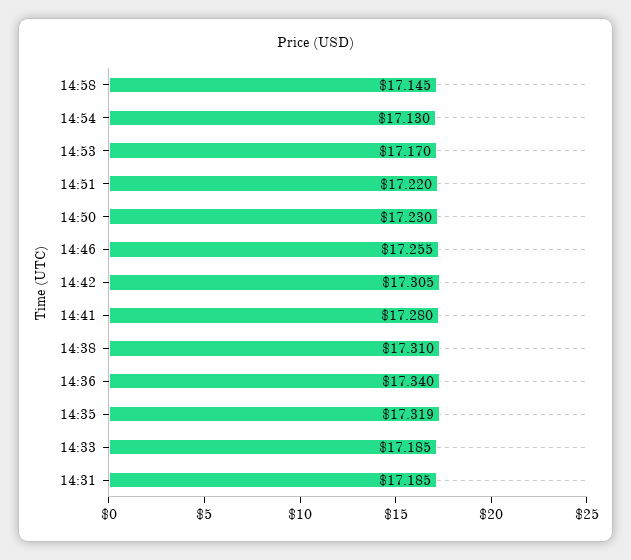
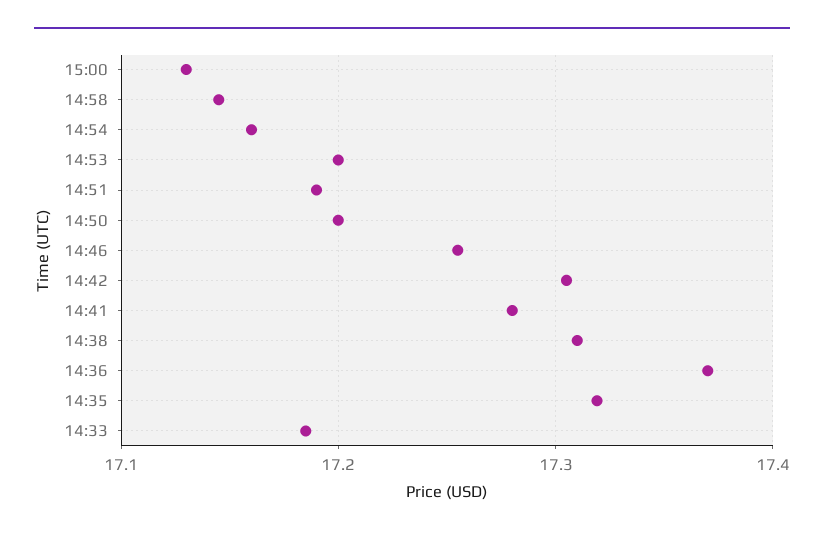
14:54: 17.13 -> 17.16
14:53: 17.17 -> 17.2
14:51: 17.22 -> 17.19
14:50: 17.23 -> 17.2
14:36: 17.34 -> 17.37
14:31: 17.185 -> none
15:00: none -> 17.13

